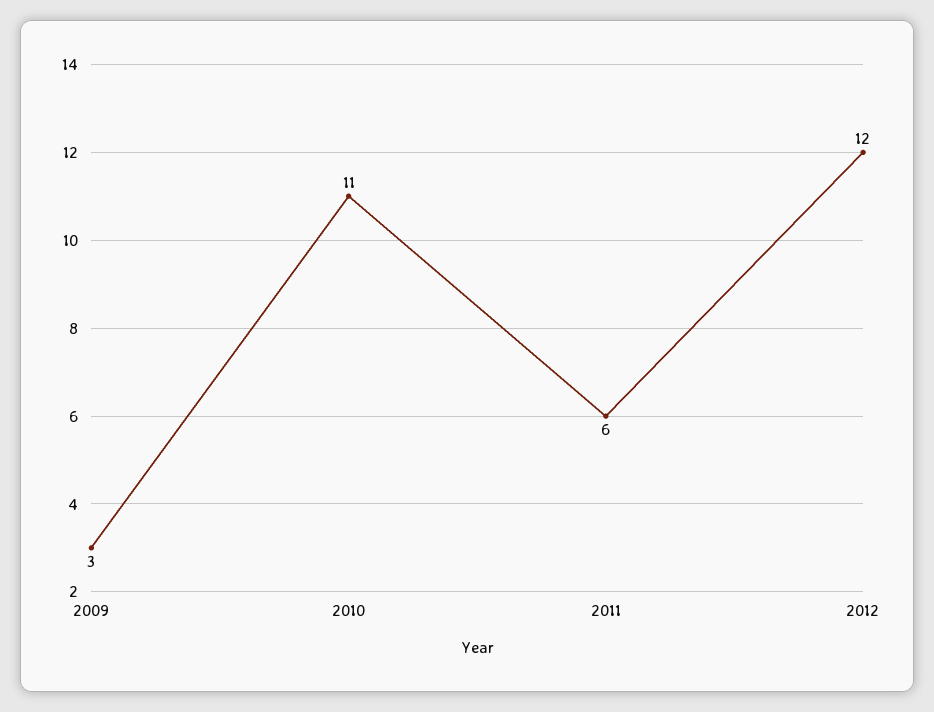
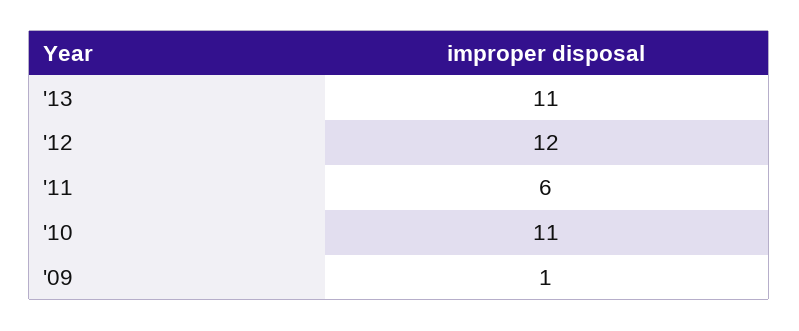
2009: 3 -> 1
'13: none -> 11

